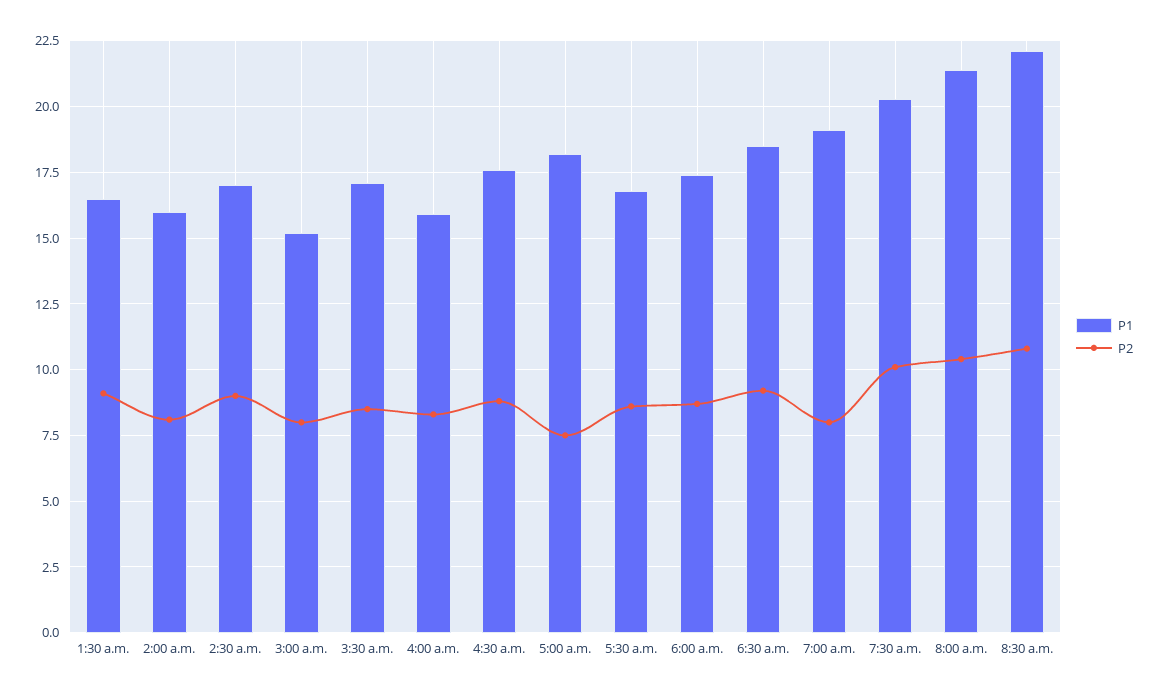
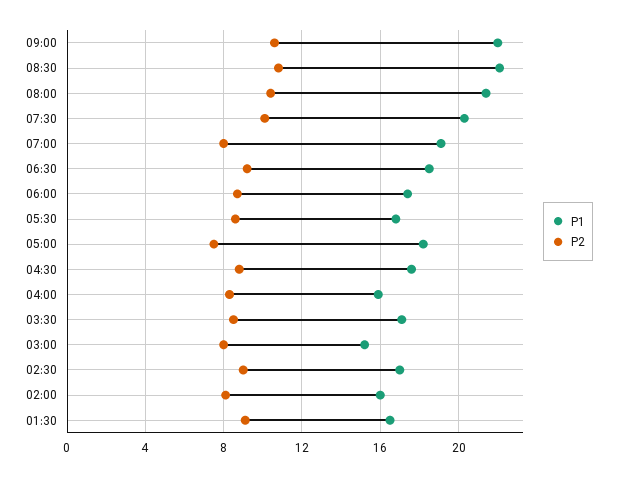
P1, 09:00: none -> 22
P2, 09:00: none -> 10.5

